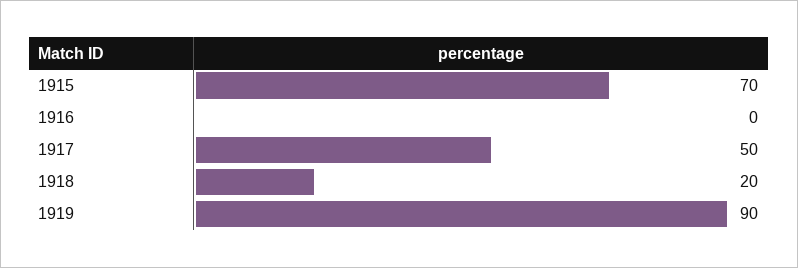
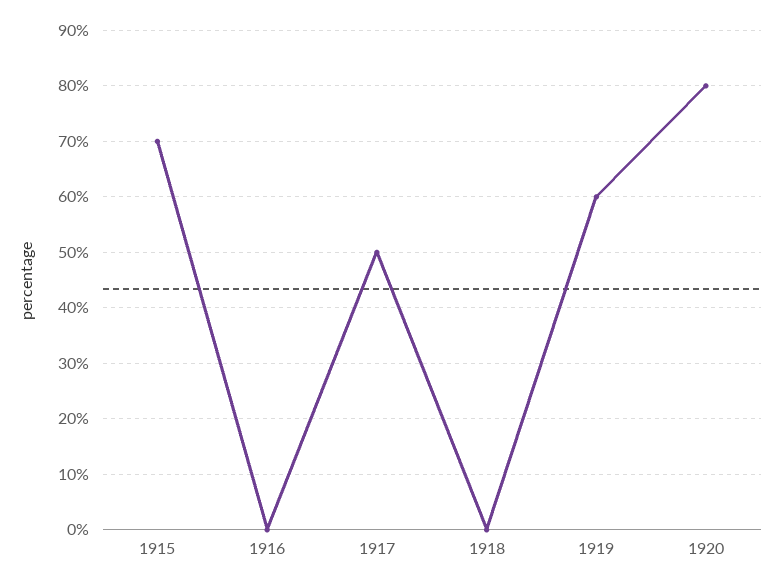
1918: 20 -> 0
1919: 90 -> 60
1920: none -> 80

